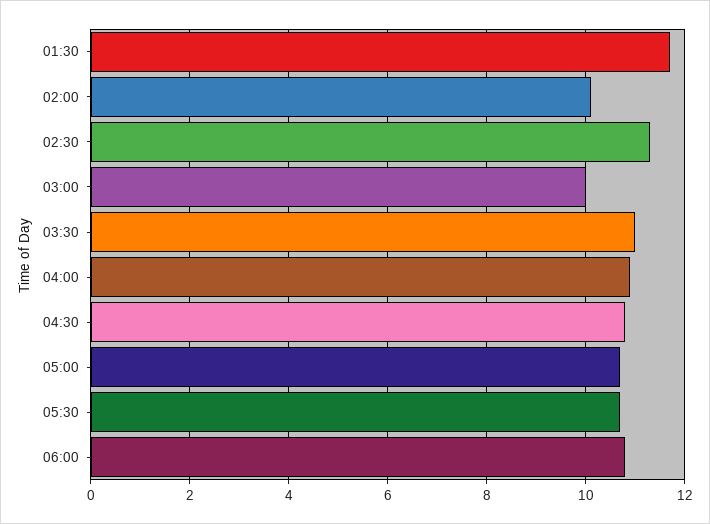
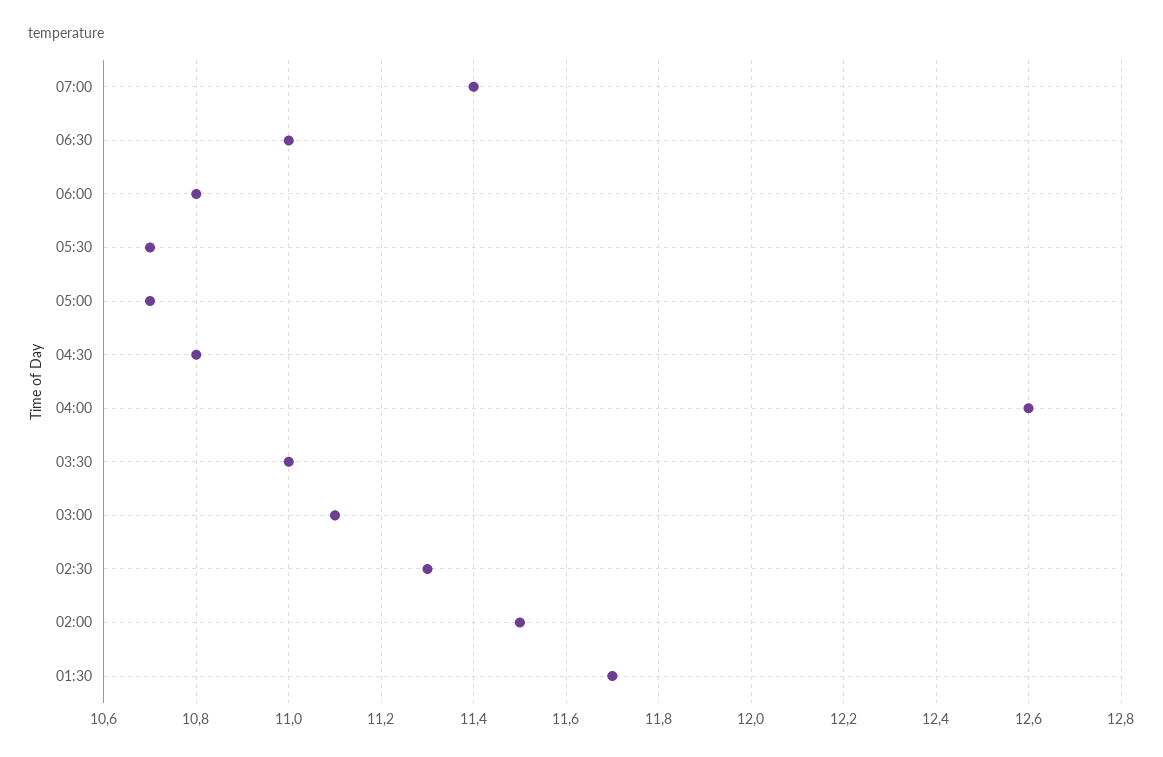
02:00: 10 -> 11.5
03:00: 10 -> 11.1
04:00: 11 -> 12.6
07:00: none -> 11.4
06:30: none -> 11

